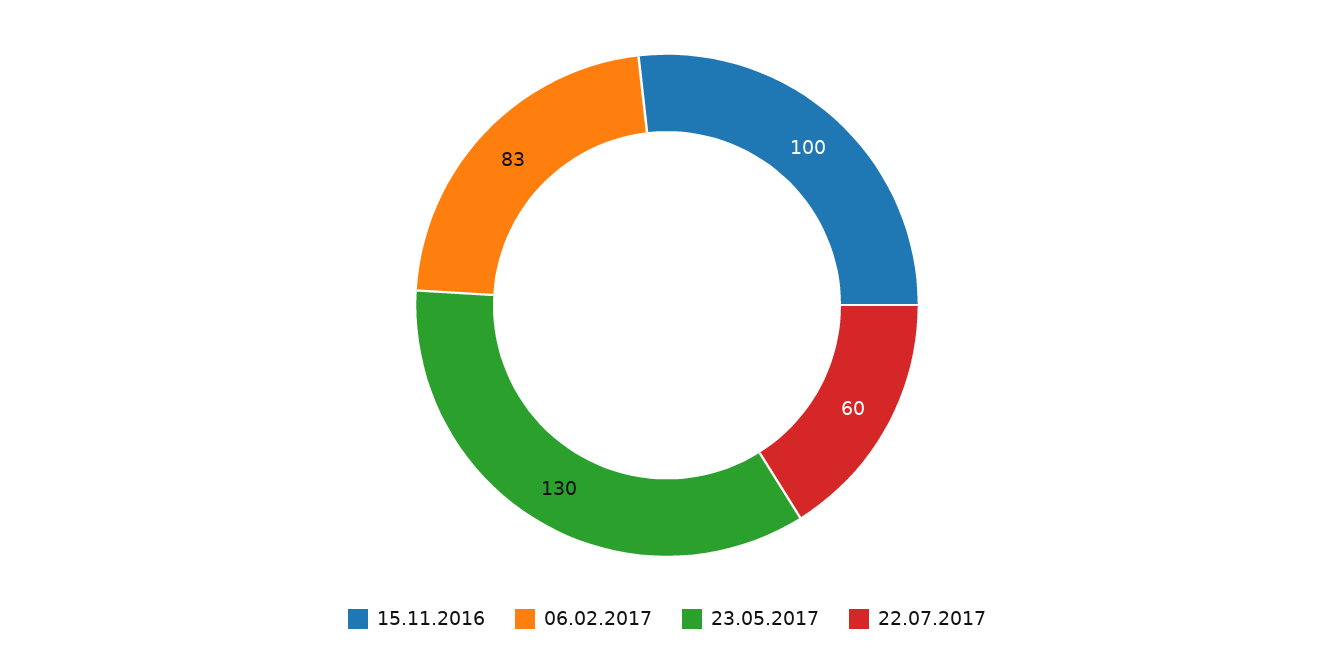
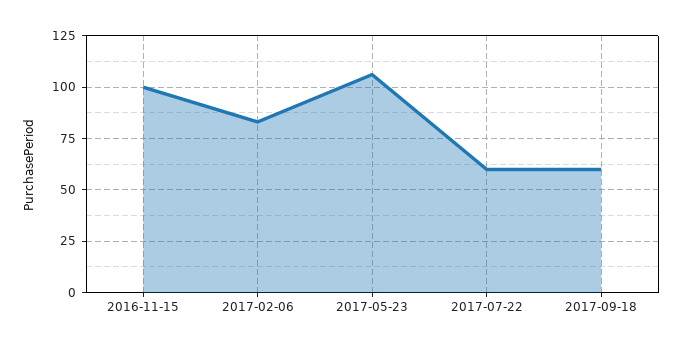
23.05.2017: 130 -> 105
2017-09-18: none -> 60

